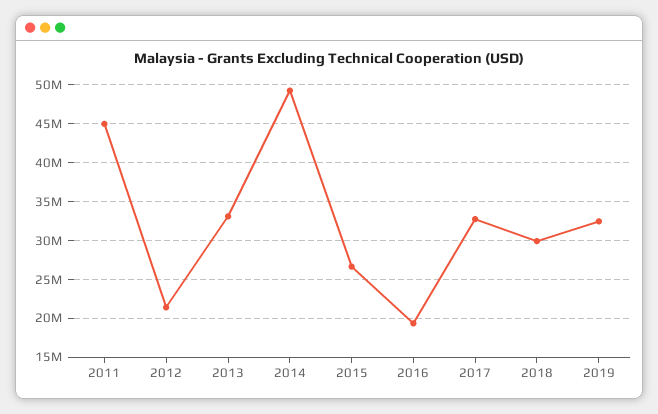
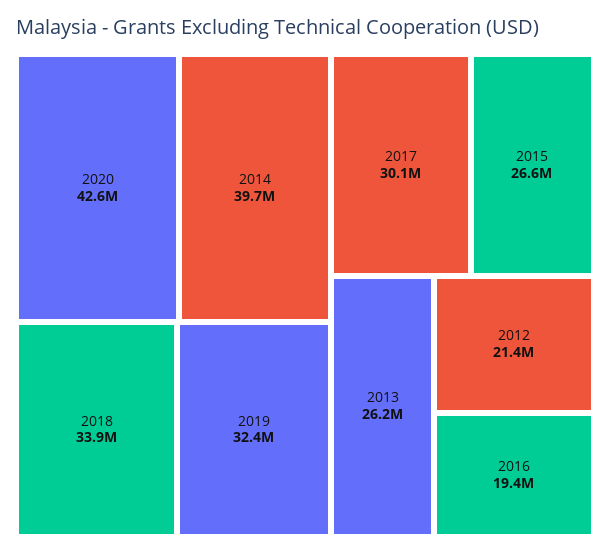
2011: 45000000 -> none
2013: 33000000 -> 26200000
2014: 49000000 -> 39700000
2017: 33000000 -> 30100000
2018: 30000000 -> 33900000
2020: none -> 42600000

